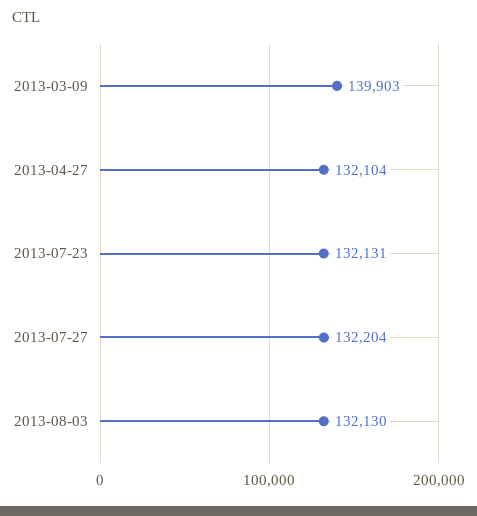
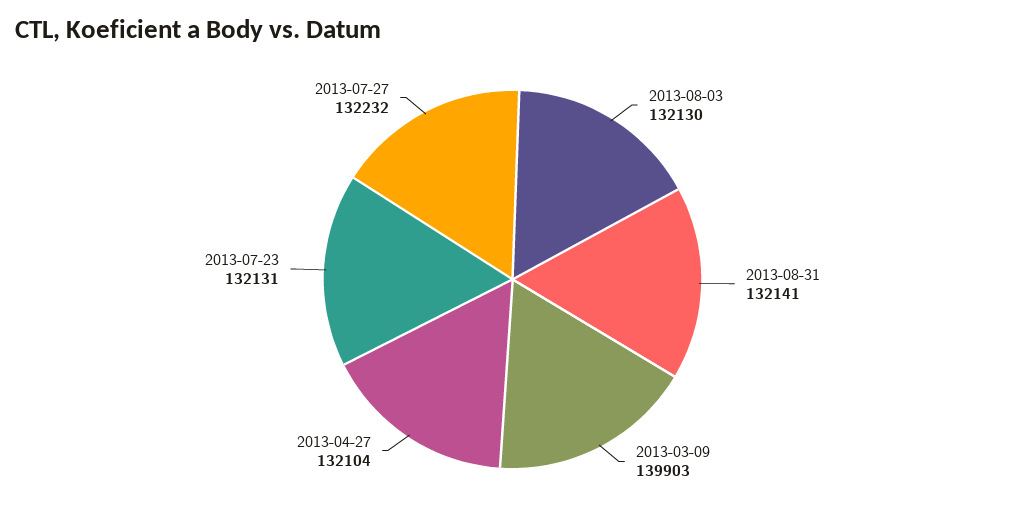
2013-07-27: 132204 -> 132232
2013-08-31: none -> 132141

